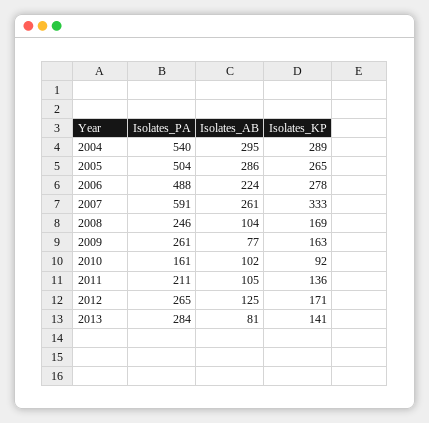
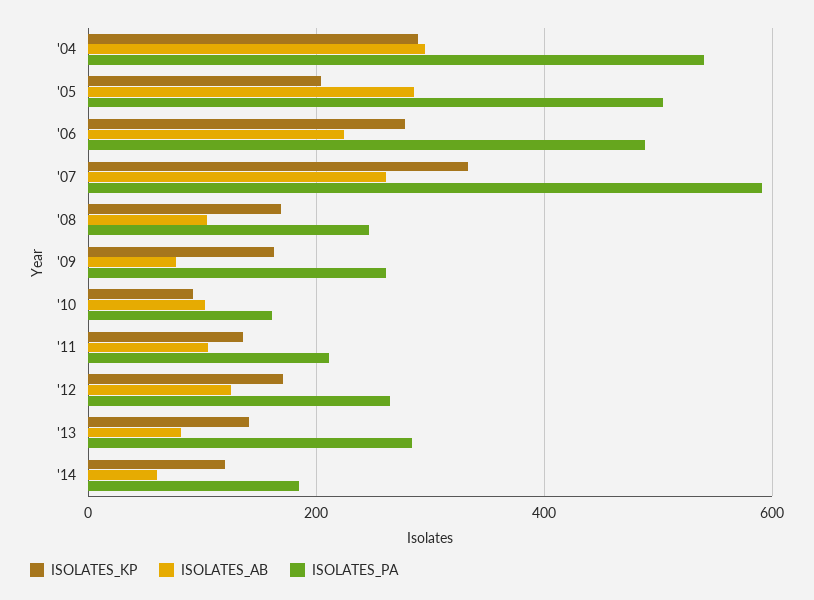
Isolates_KP, 2005: 265 -> 200
Isolates_KP, '14: none -> 120
Isolates_AB, '14: none -> 60
Isolates_PA, '14: none -> 180

